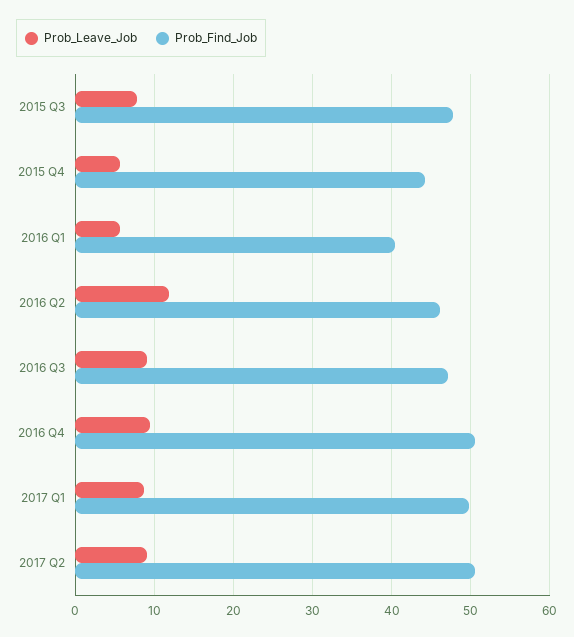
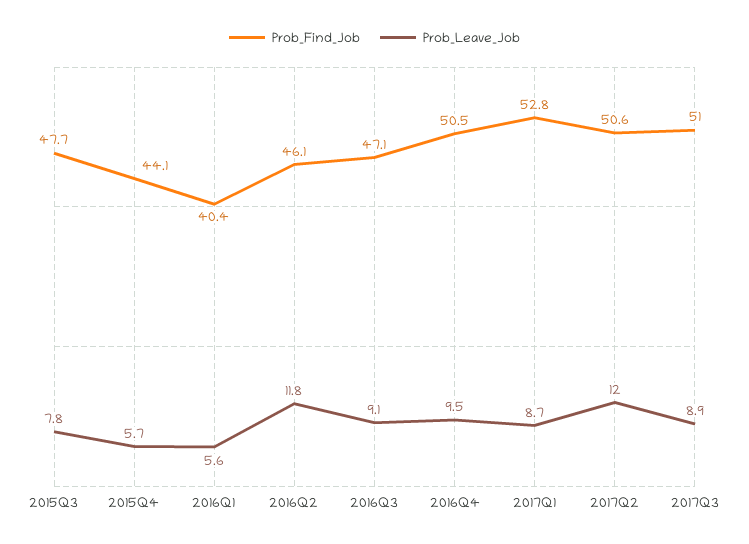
Prob_Find_Job, 2017 Q1: 50 -> 52.8
Prob_Leave_Job, 2017 Q2: 9 -> 12
Prob_Find_Job, 2017Q3: none -> 51
Prob_Leave_Job, 2017Q3: none -> 8.9

